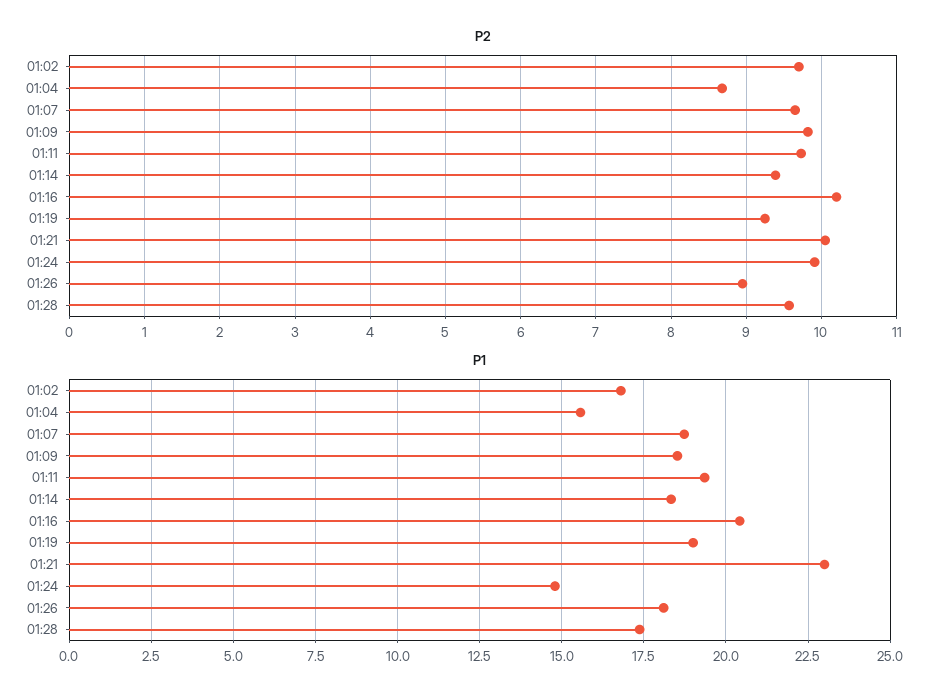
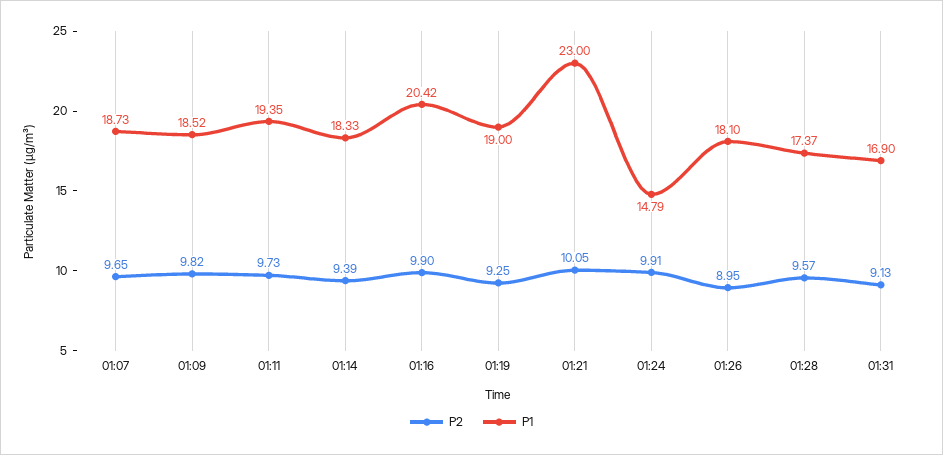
P2, 01:02: 9.7 -> none
P2, 01:04: 8.7 -> none
P2, 01:16: 10.2 -> 9.9
P1, 01:02: 16.75 -> none
P1, 01:04: 15.5 -> none
P2, 01:31: none -> 9.13
P1, 01:31: none -> 16.9

